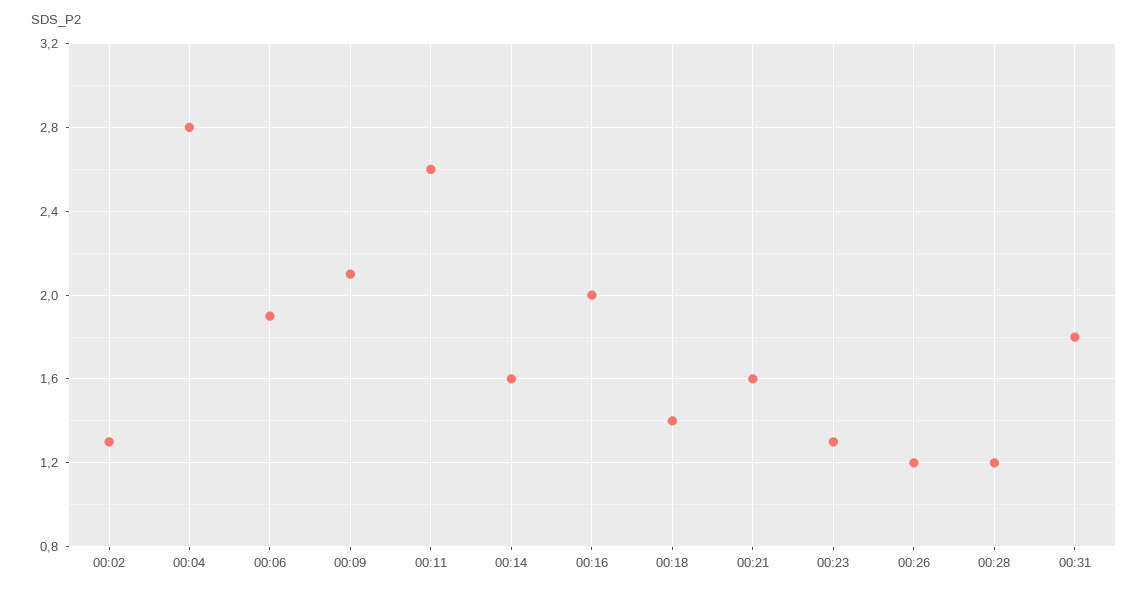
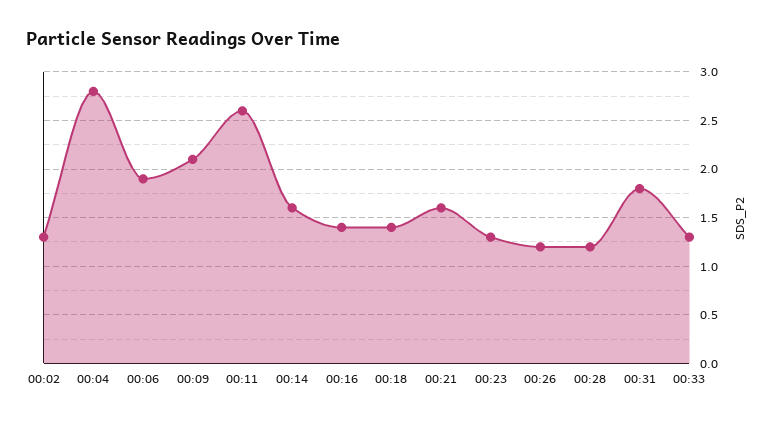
00:16: 2 -> 1.4
00:33: none -> 1.3

